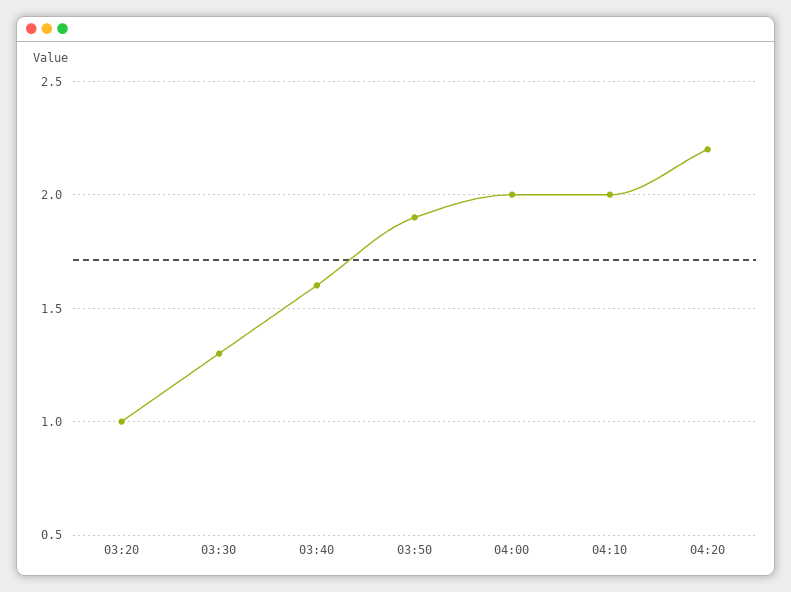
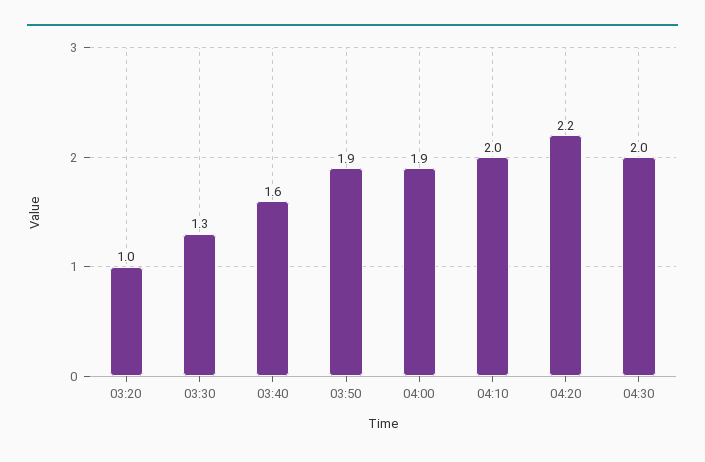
04:00: 2 -> 1.9
04:30: none -> 2

